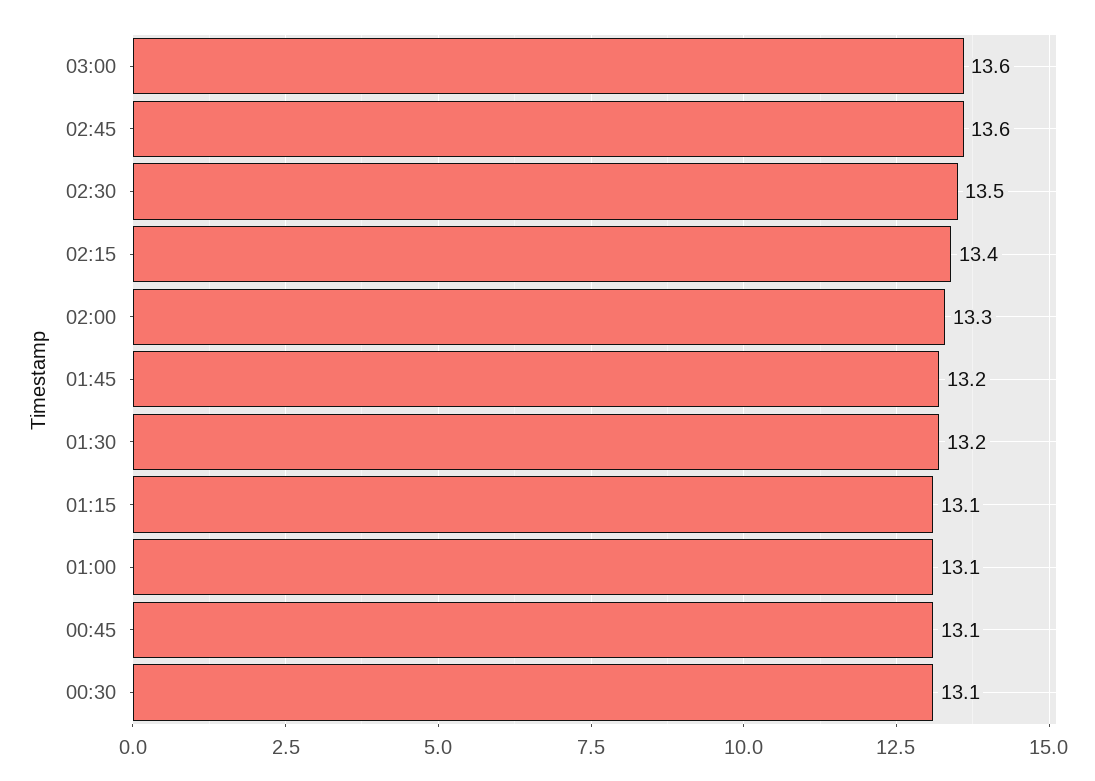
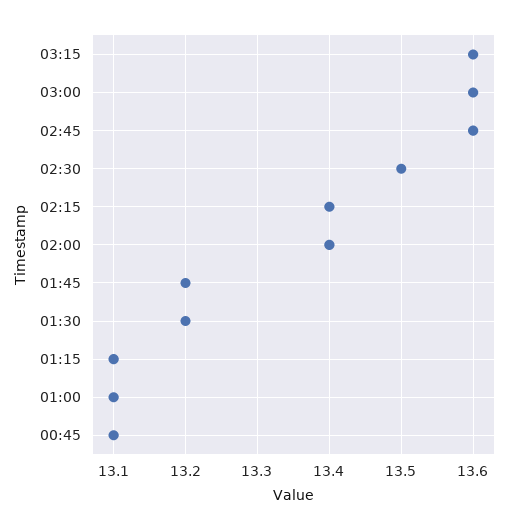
02:00: 13.3 -> 13.4
00:30: 13.1 -> none
03:15: none -> 13.6

